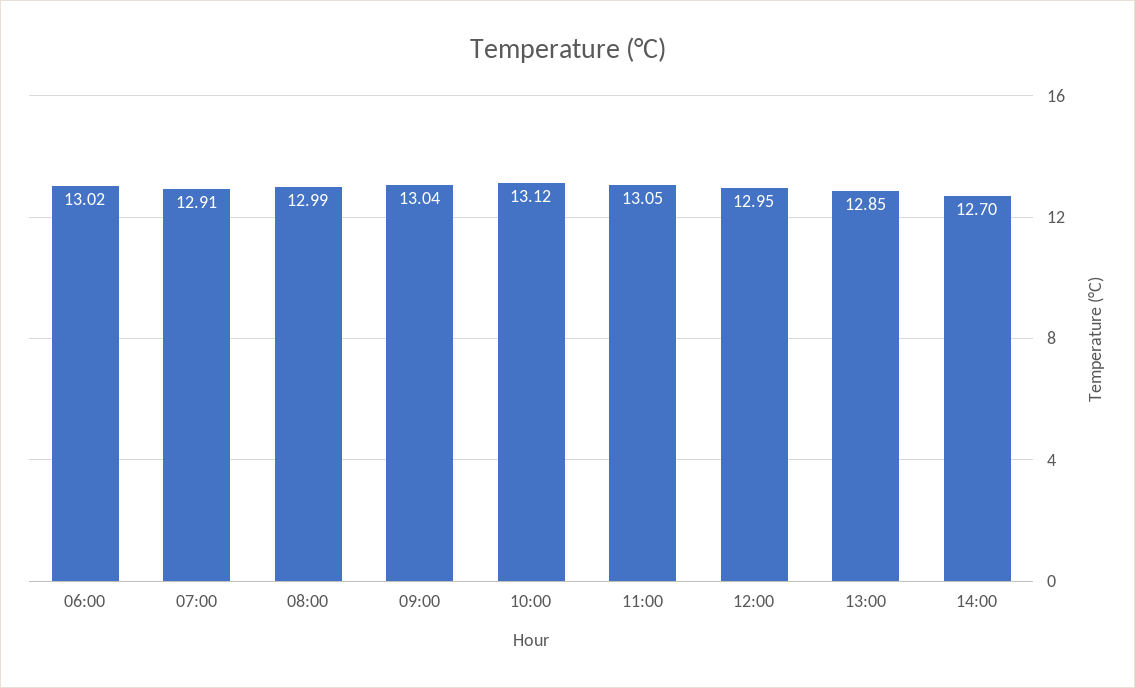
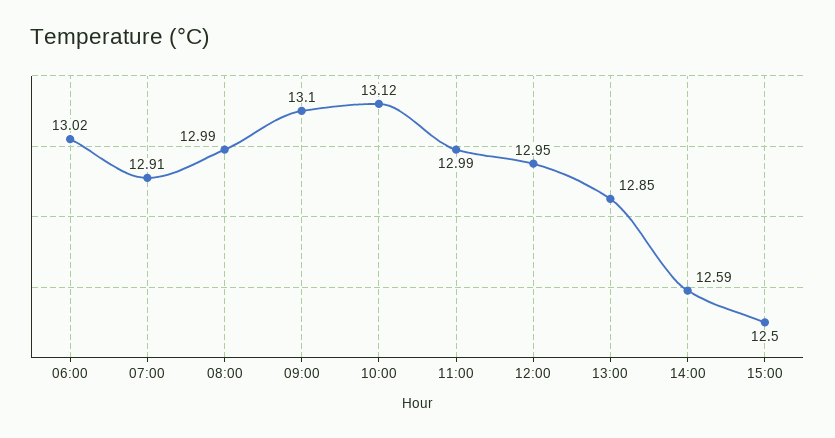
09:00: 13.04 -> 13.1
11:00: 13.05 -> 12.99
14:00: 12.7 -> 12.59
15:00: none -> 12.5

